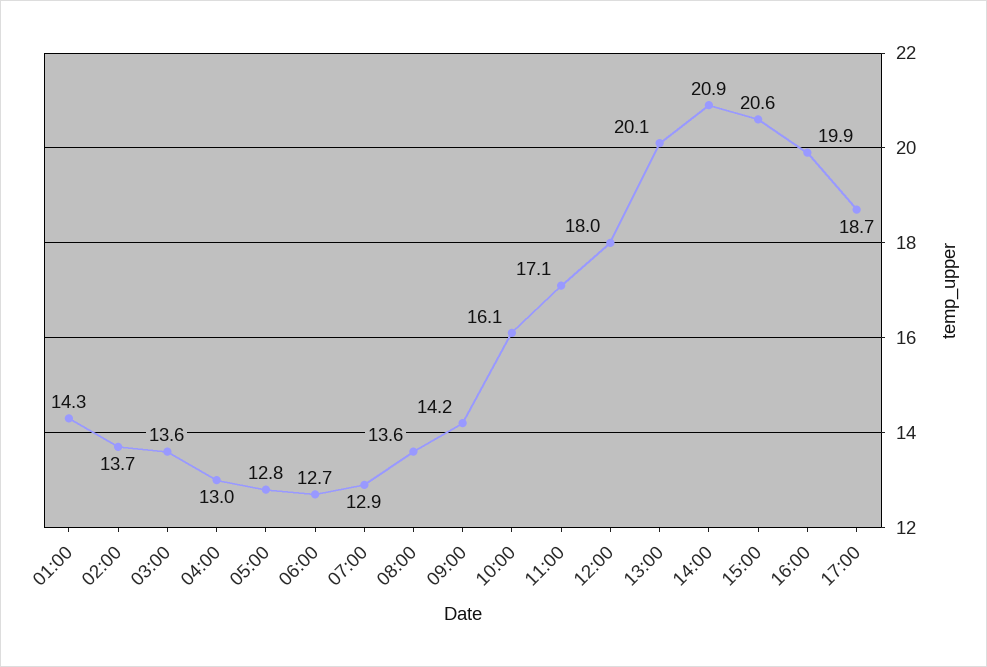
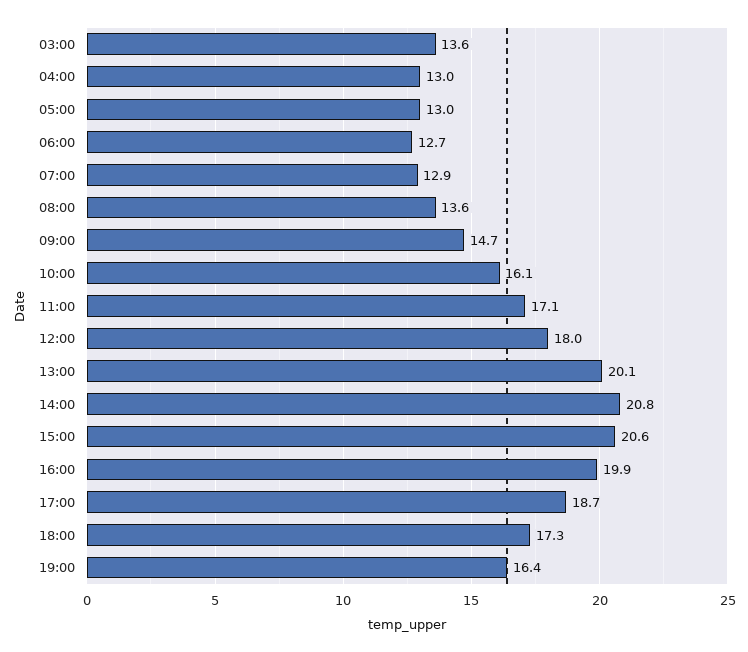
01:00: 14.3 -> none
02:00: 13.7 -> none
05:00: 12.8 -> 13
09:00: 14.2 -> 14.7
14:00: 20.9 -> 20.8
18:00: none -> 17.3
19:00: none -> 16.4

